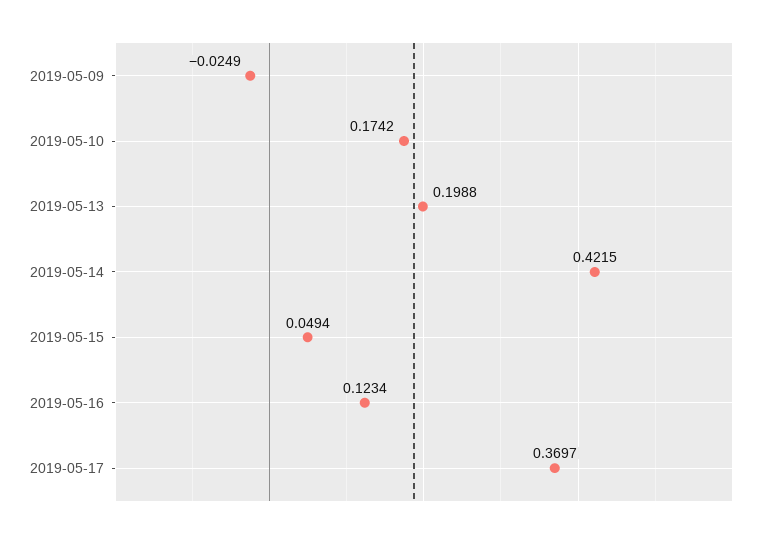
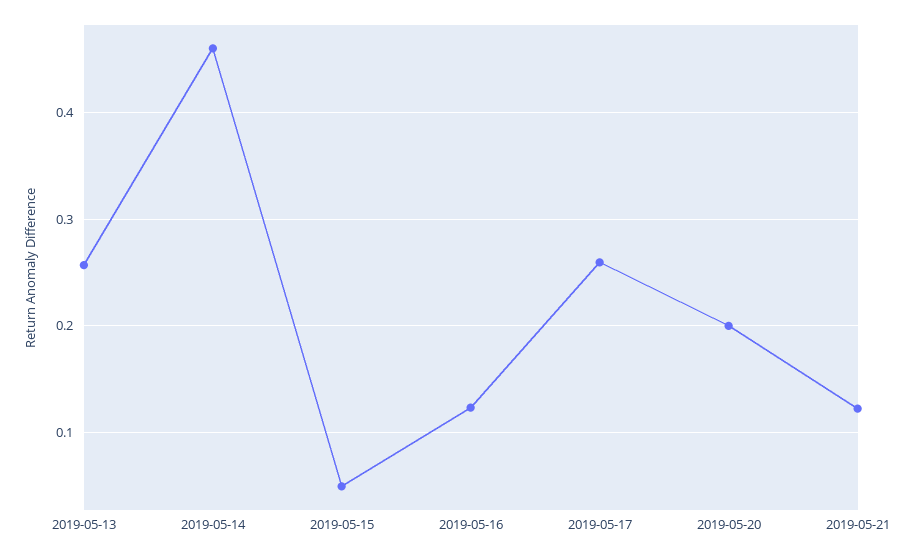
2019-05-09: -0.0249 -> none
2019-05-10: 0.1742 -> none
2019-05-13: 0.1988 -> 0.26
2019-05-14: 0.4215 -> 0.46
2019-05-17: 0.3697 -> 0.26
2019-05-20: none -> 0.2
2019-05-21: none -> 0.12

